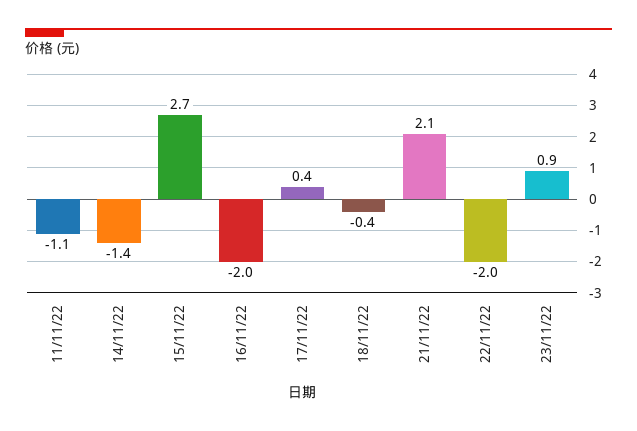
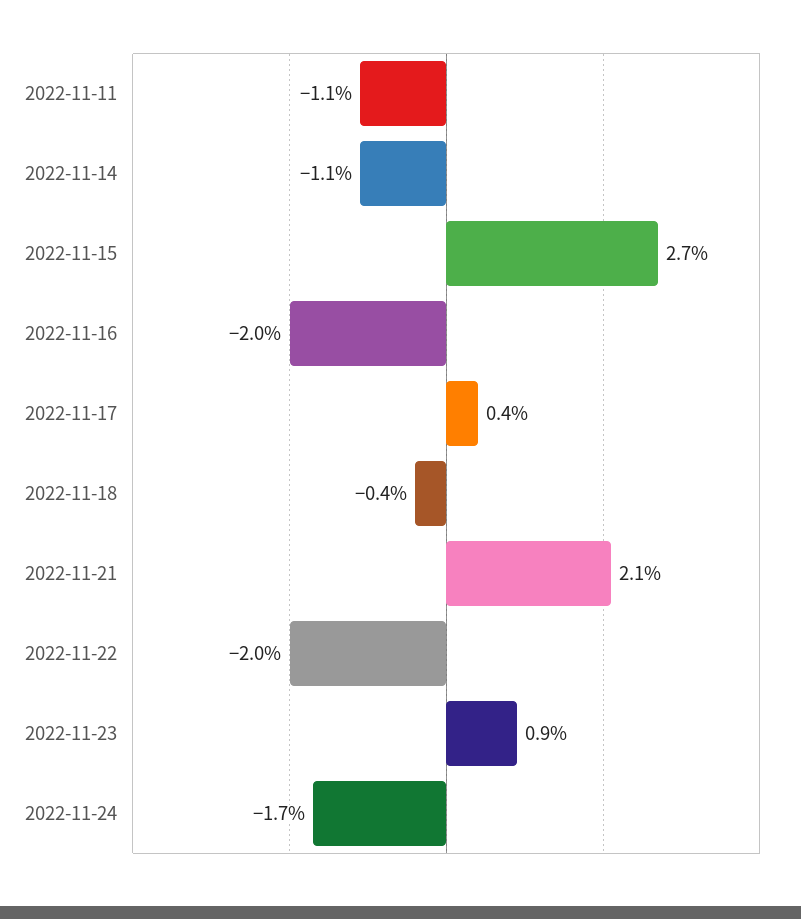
14/11/22: -1.4 -> -1.1
2022-11-24: none -> -1.7

